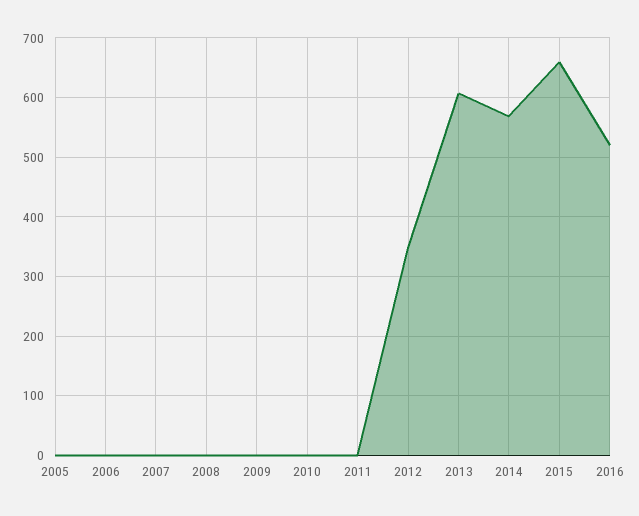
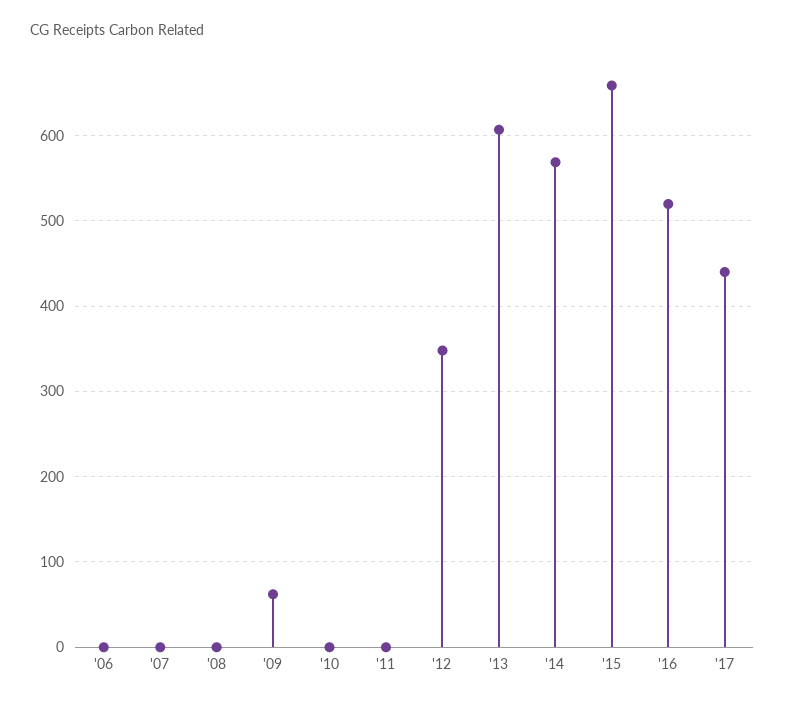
2005: 0 -> none
2009: 0 -> 60
'17: none -> 440

